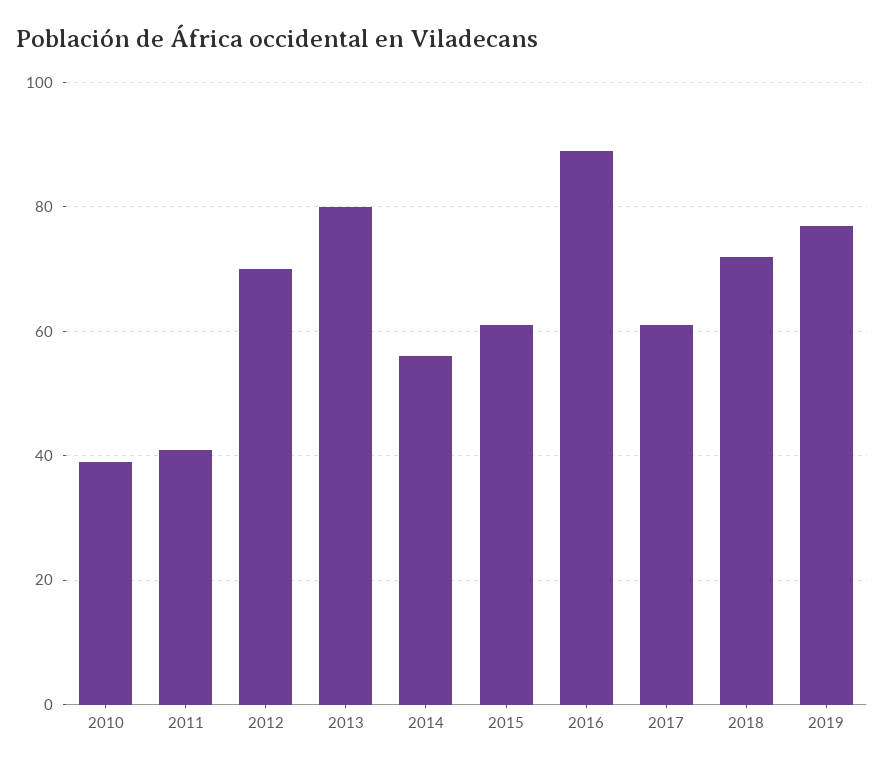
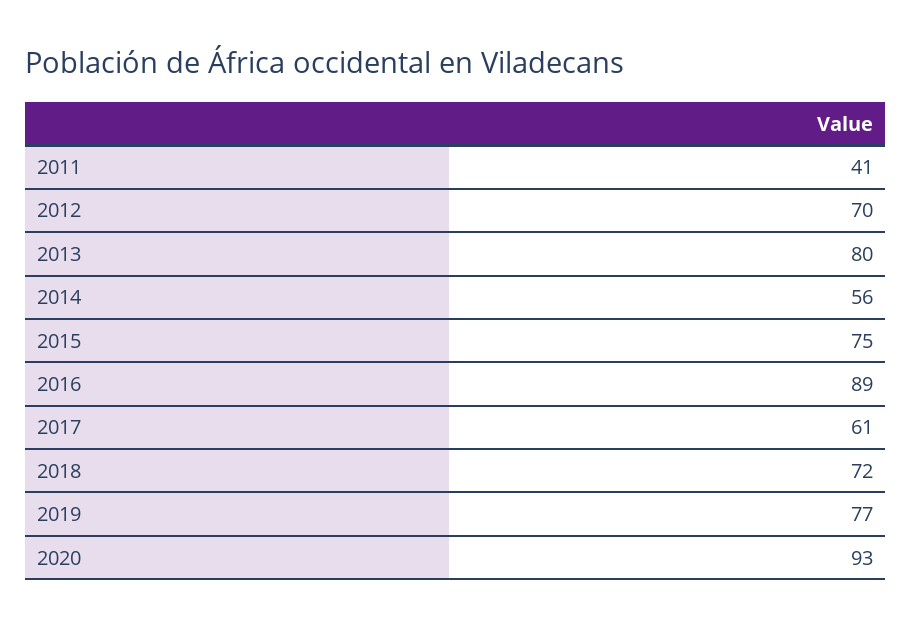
2010: 40 -> none
2015: 60 -> 75
2020: none -> 93

